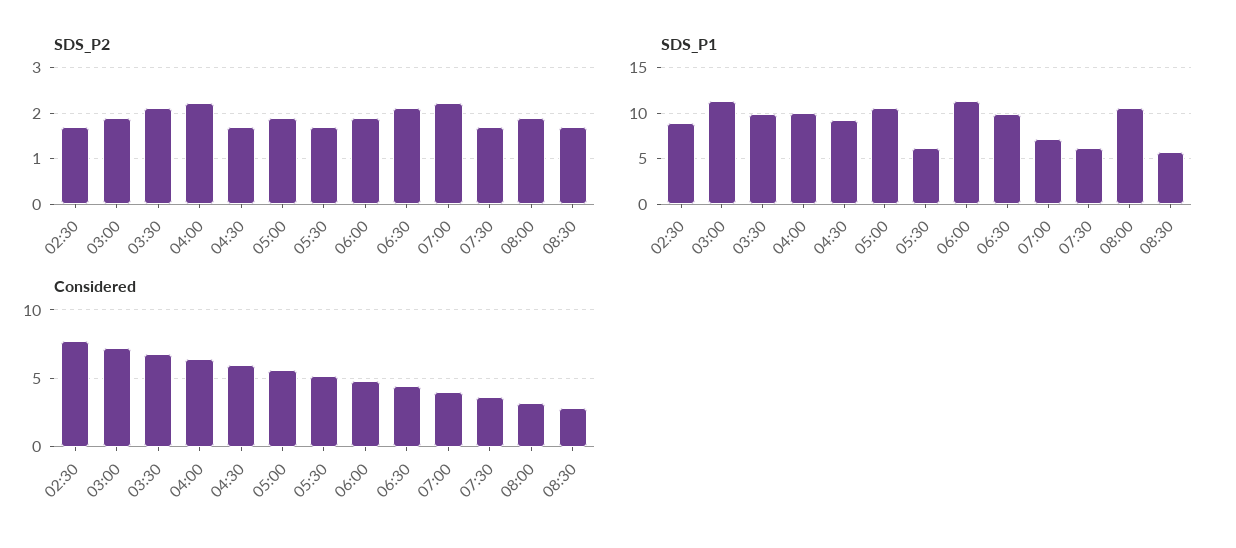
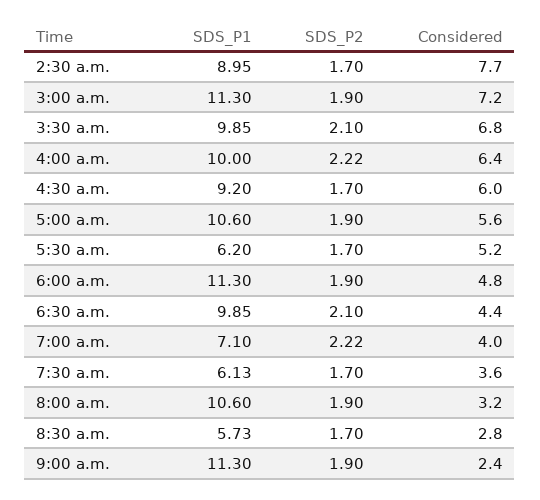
SDS_P1, 9:00 a.m.: none -> 11.3
SDS_P2, 9:00 a.m.: none -> 1.9
Considered, 9:00 a.m.: none -> 2.4

